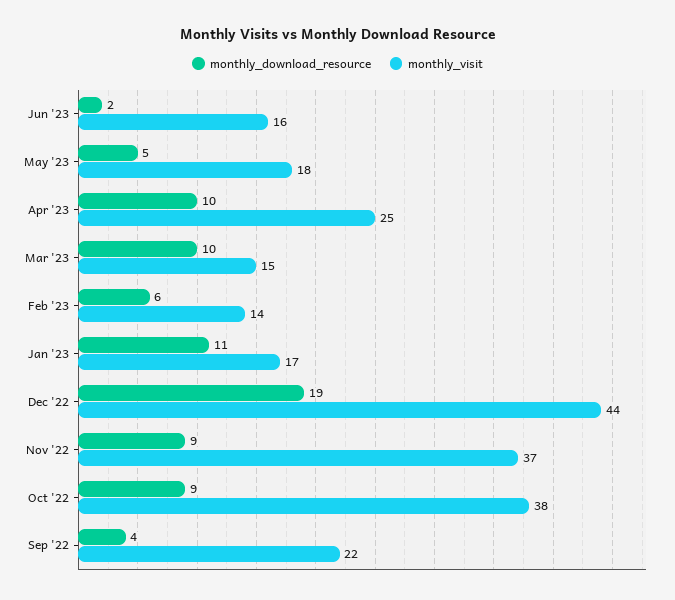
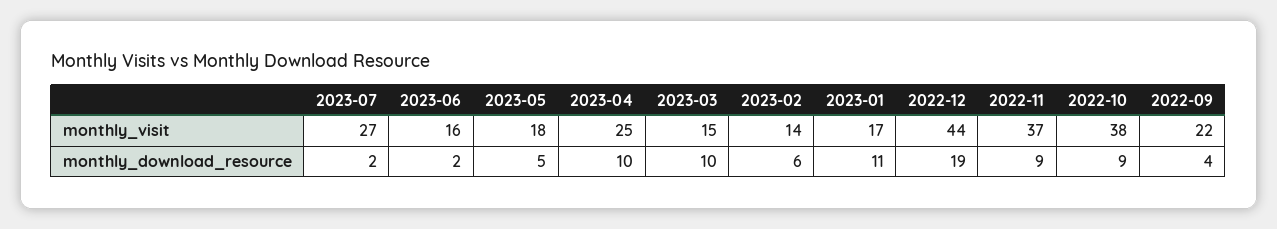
monthly_visit, 2023-07: none -> 27
monthly_download_resource, 2023-07: none -> 2

